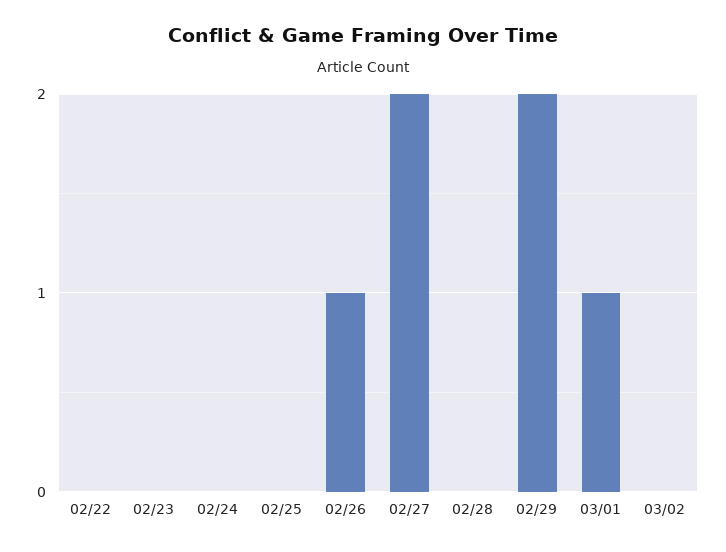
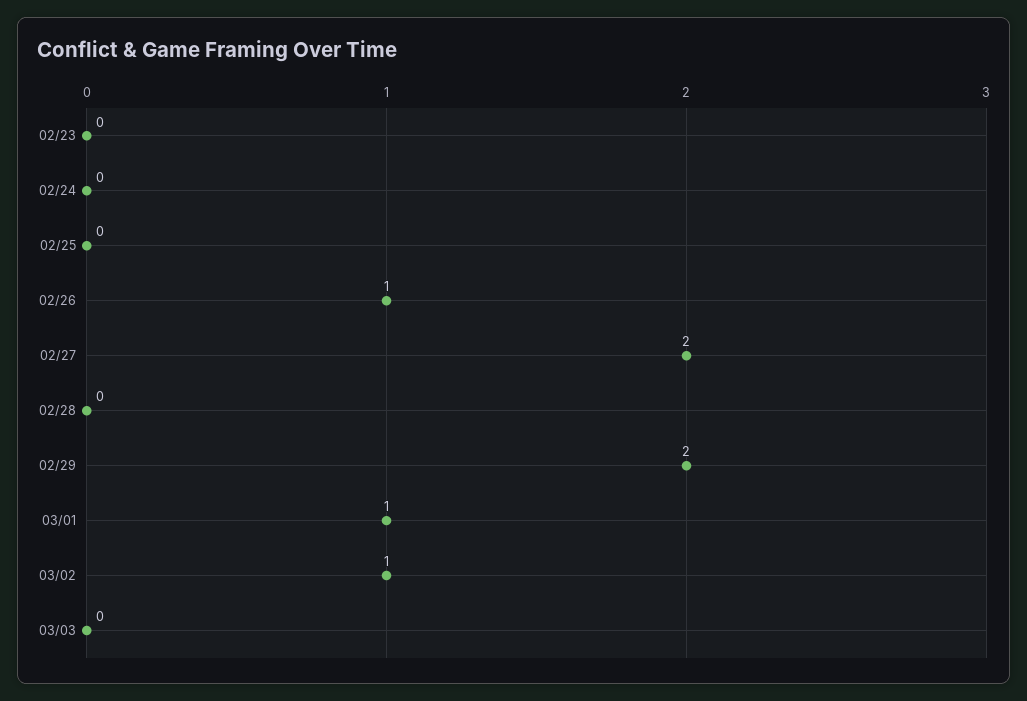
02/22: 0 -> none
03/02: 0 -> 1
03/03: none -> 0

